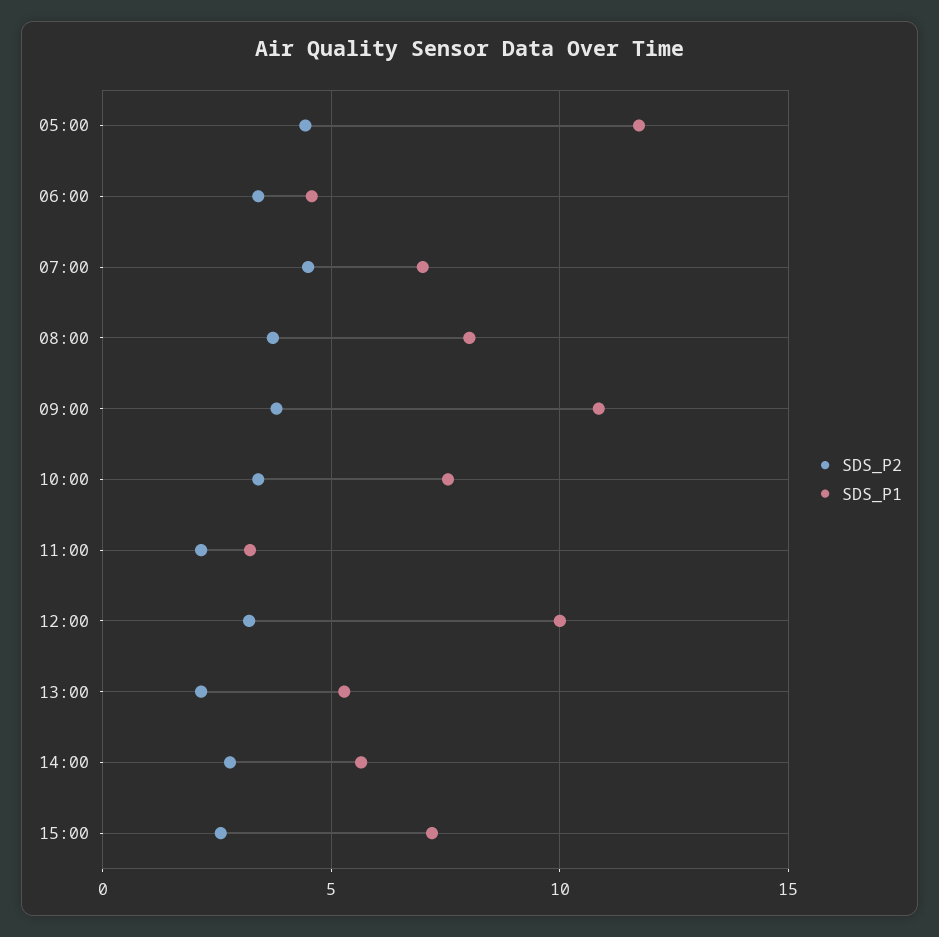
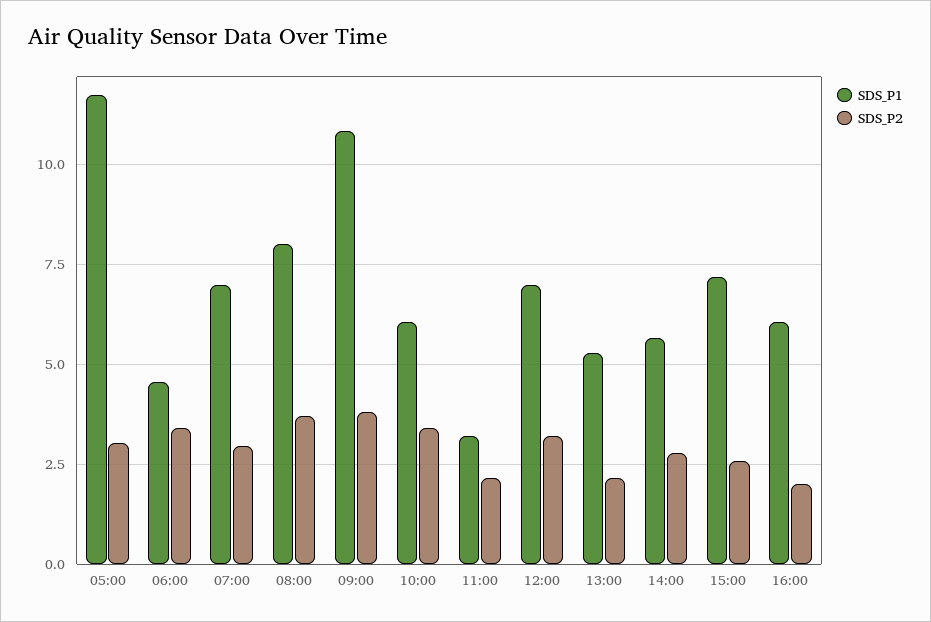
SDS_P2, 05:00: 4.5 -> 3
SDS_P2, 07:00: 4.5 -> 3
SDS_P1, 10:00: 7.5 -> 6
SDS_P1, 12:00: 10 -> 7
SDS_P1, 16:00: none -> 6
SDS_P2, 16:00: none -> 2

